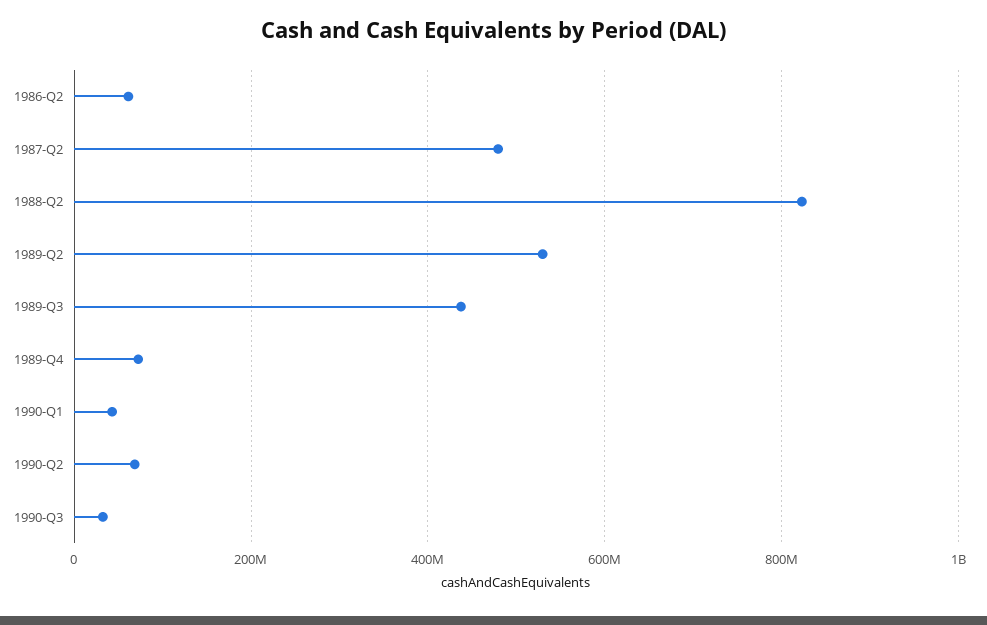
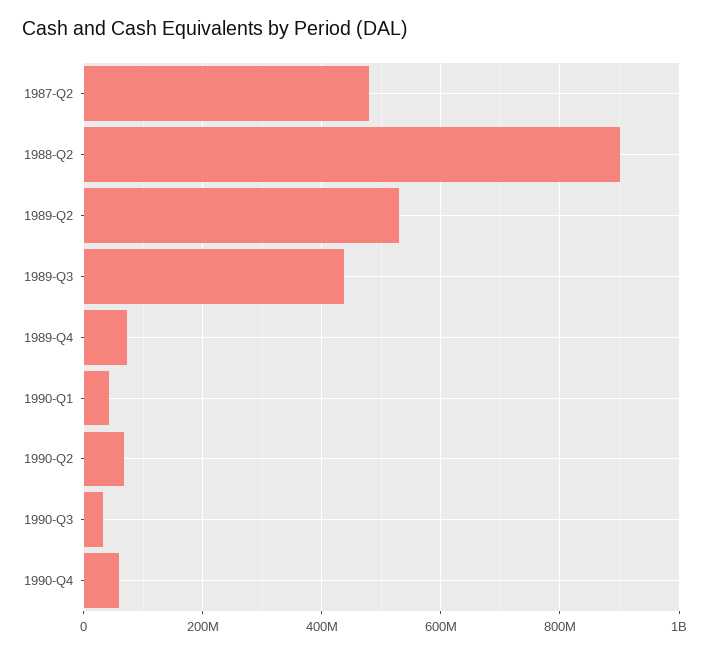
1986-Q2: 60000000 -> none
1988-Q2: 820000000 -> 900000000
1990-Q4: none -> 60000000

